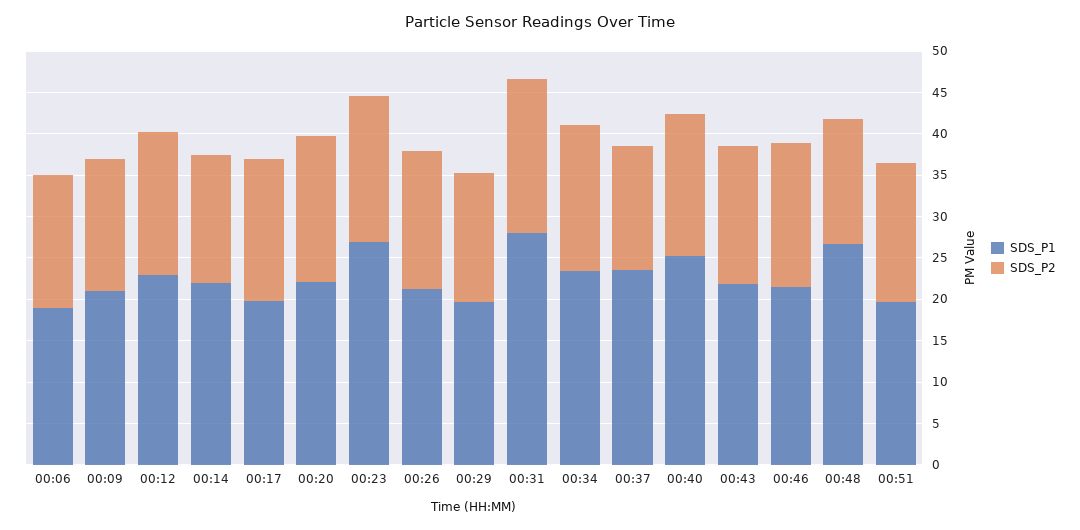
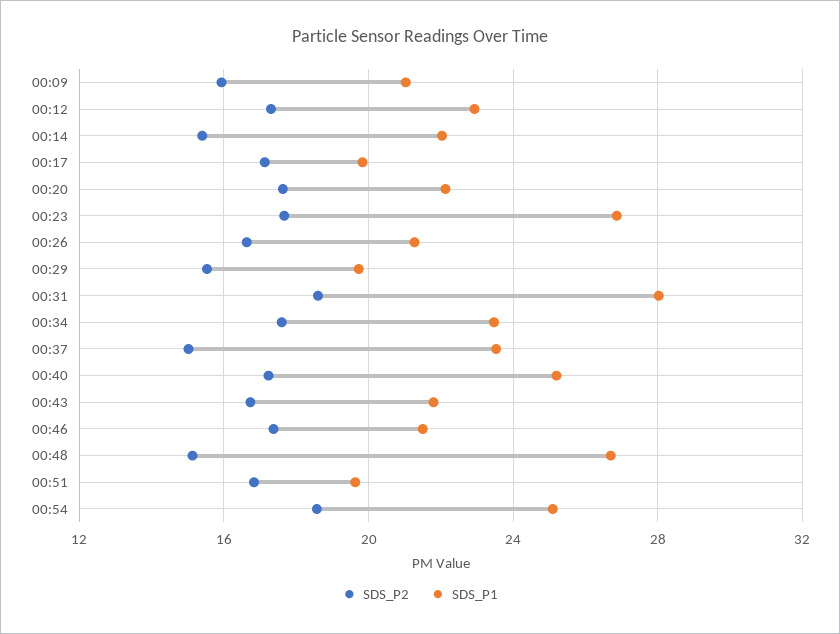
SDS_P1, 00:06: 19 -> none
SDS_P2, 00:06: 16 -> none
SDS_P2, 00:54: none -> 18.5
SDS_P1, 00:54: none -> 25

